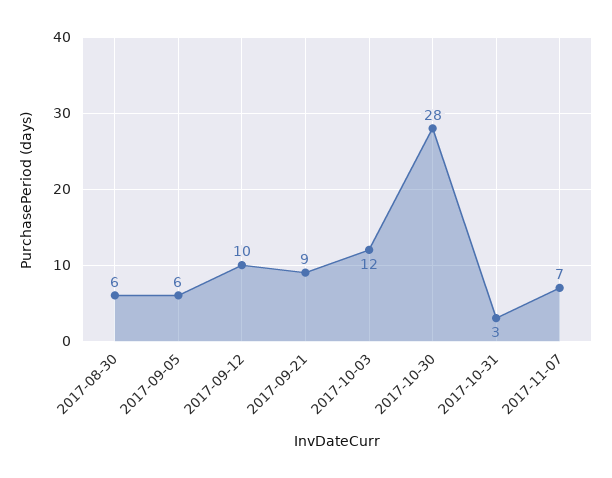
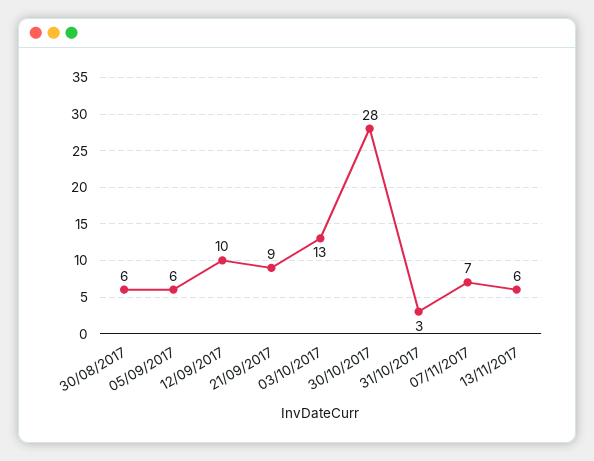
2017-10-03: 12 -> 13
13/11/2017: none -> 6

